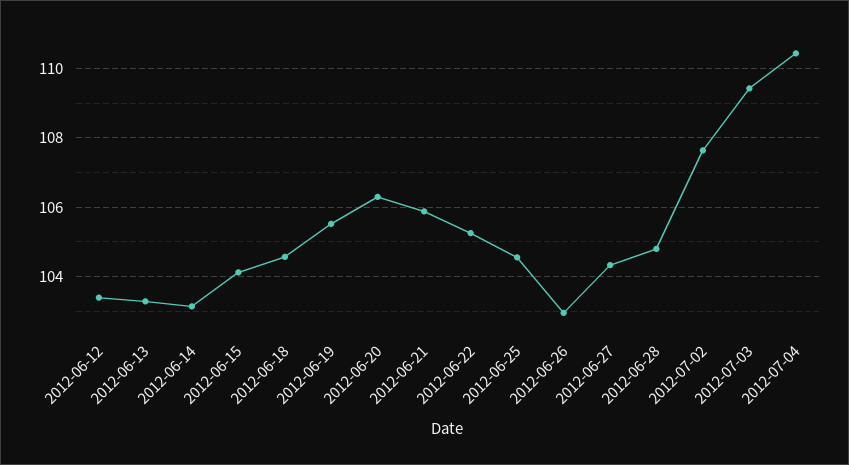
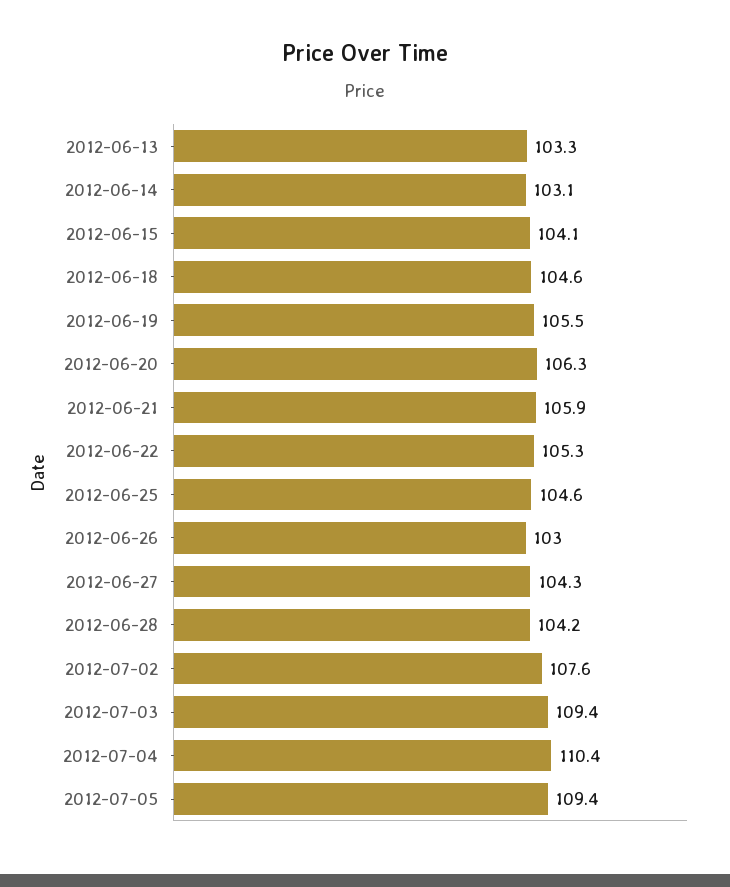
2012-06-12: 103.4 -> none
2012-06-28: 104.8 -> 104.2
2012-07-05: none -> 109.4

